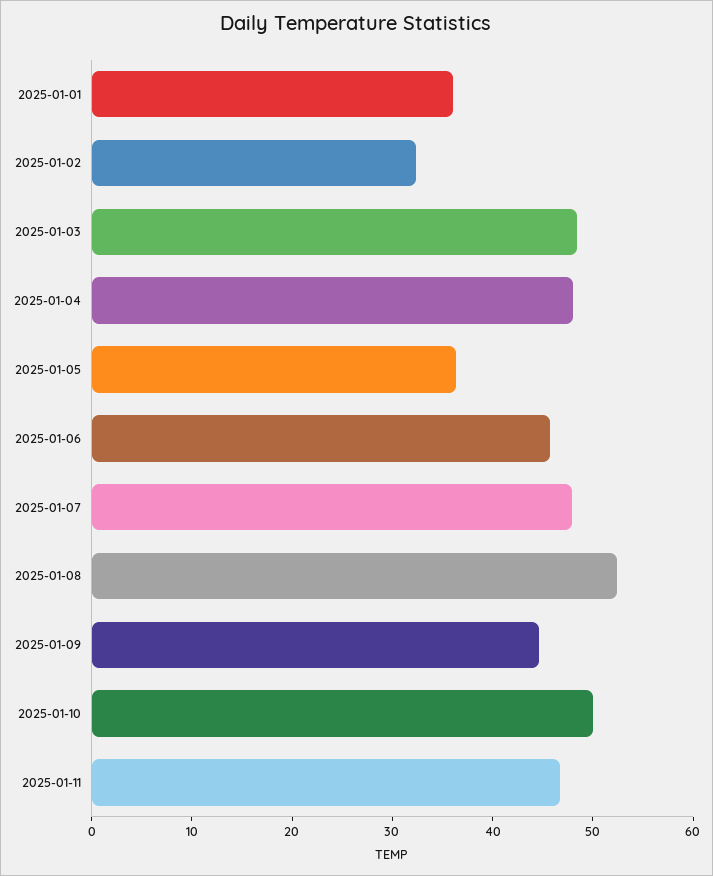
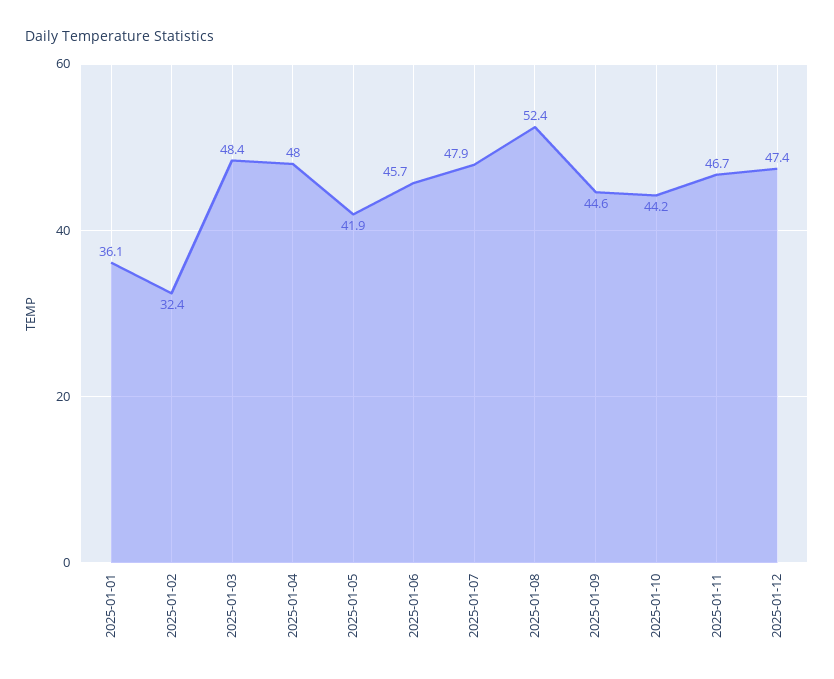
2025-01-05: 36 -> 41.9
2025-01-10: 50 -> 44.2
2025-01-12: none -> 47.4

